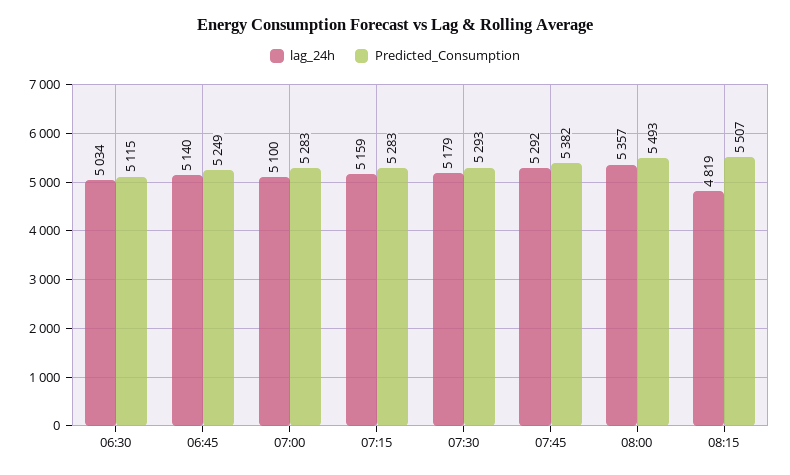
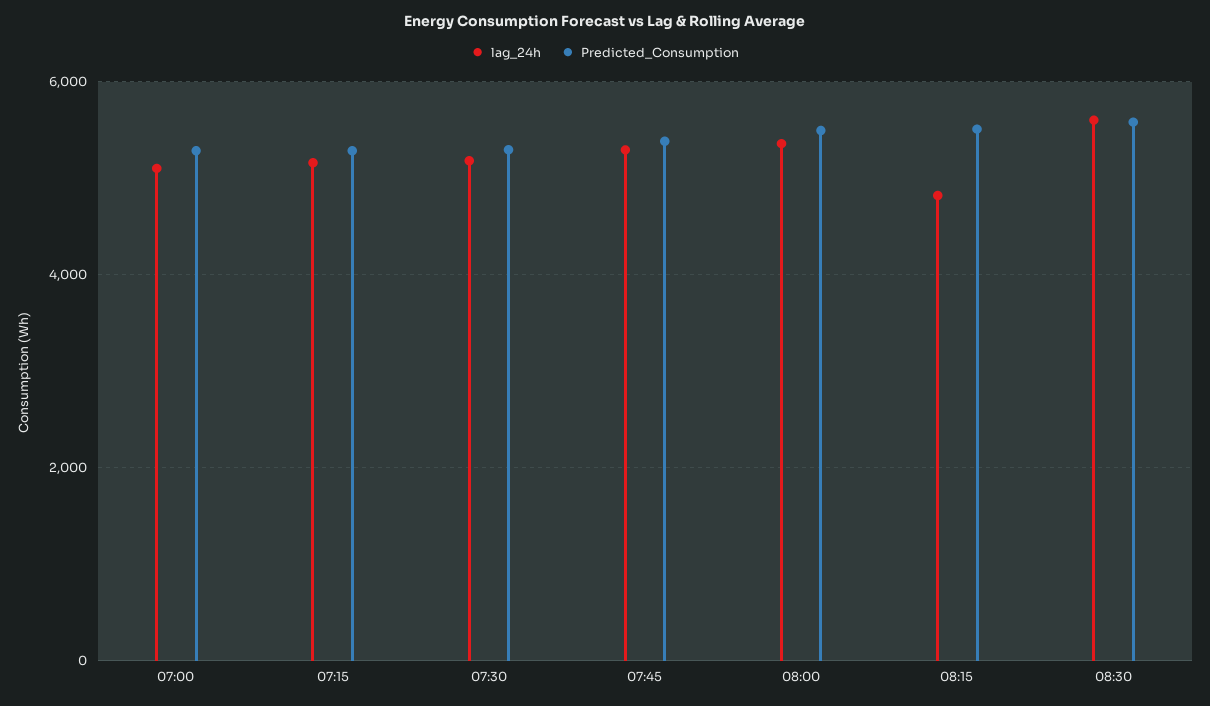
lag_24h, 06:30: 5034 -> none
Predicted_Consumption, 06:30: 5115 -> none
lag_24h, 06:45: 5140 -> none
Predicted_Consumption, 06:45: 5249 -> none
lag_24h, 08:30: none -> 5600
Predicted_Consumption, 08:30: none -> 5600

